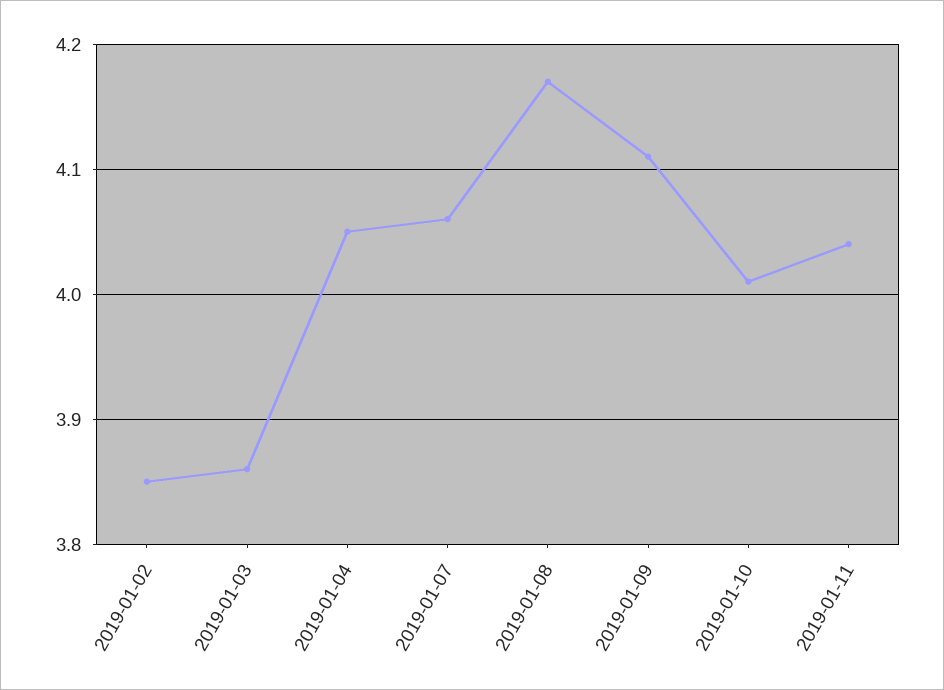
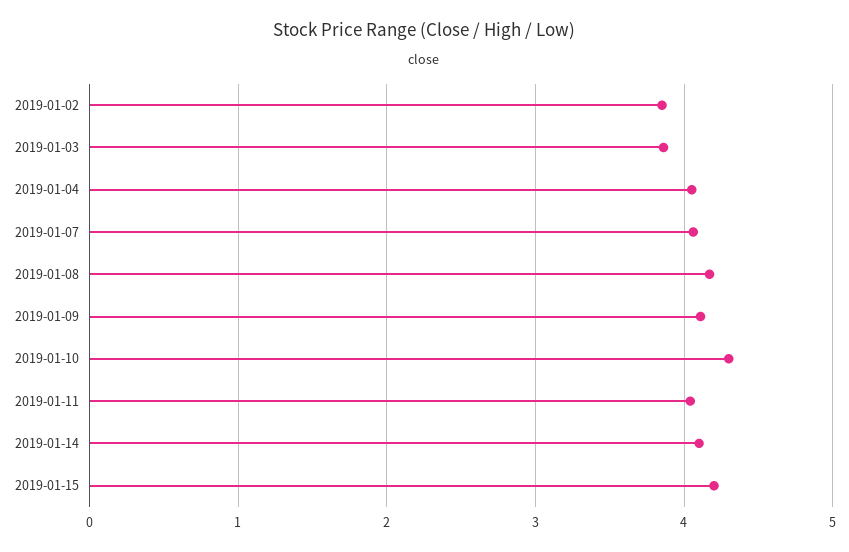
2019-01-10: 4.01 -> 4.3
2019-01-14: none -> 4.1
2019-01-15: none -> 4.2

